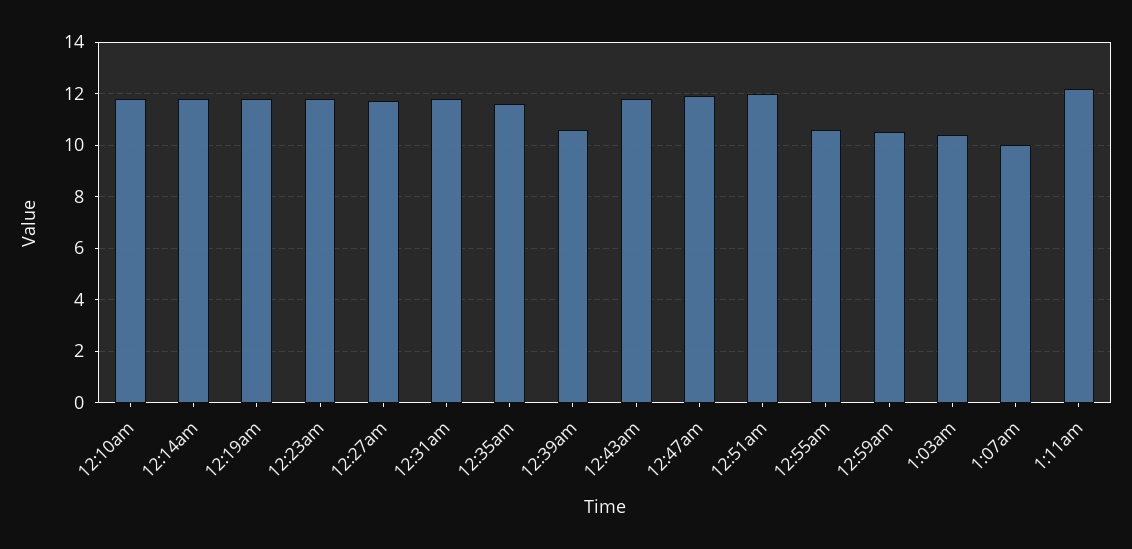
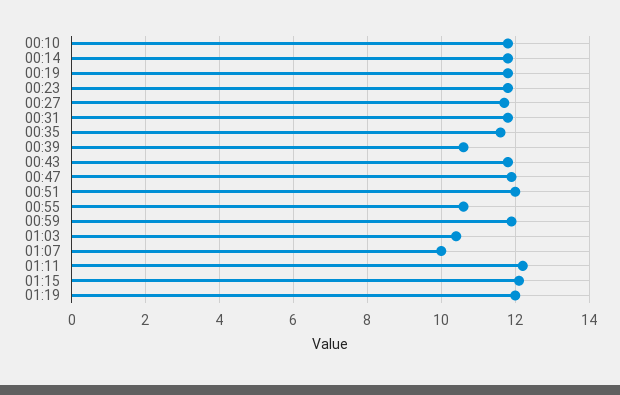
12:59am: 10.5 -> 12
01:15: none -> 12
01:19: none -> 12

